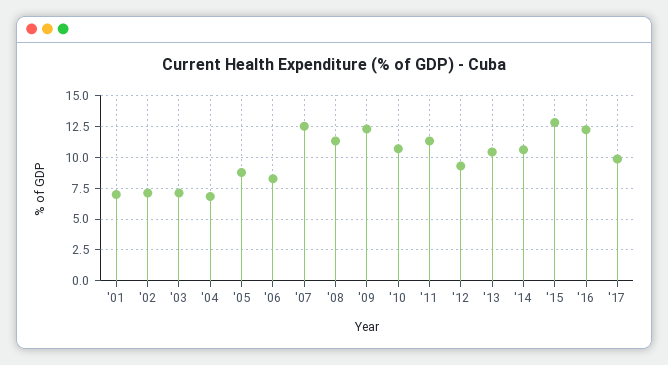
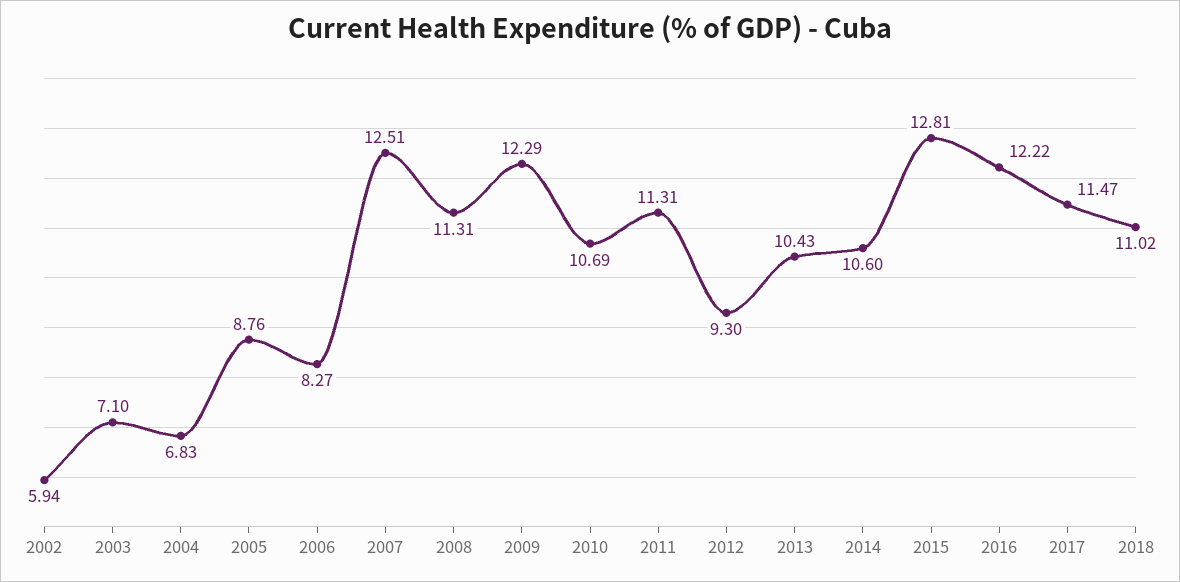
'01: 7 -> none
'02: 7 -> 5.94
'17: 10 -> 11.47
2018: none -> 11.02

